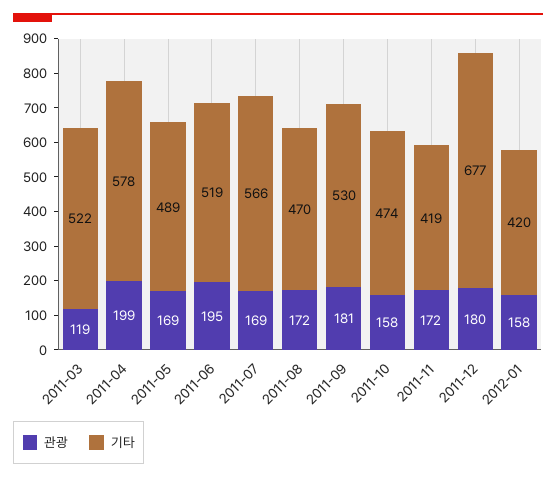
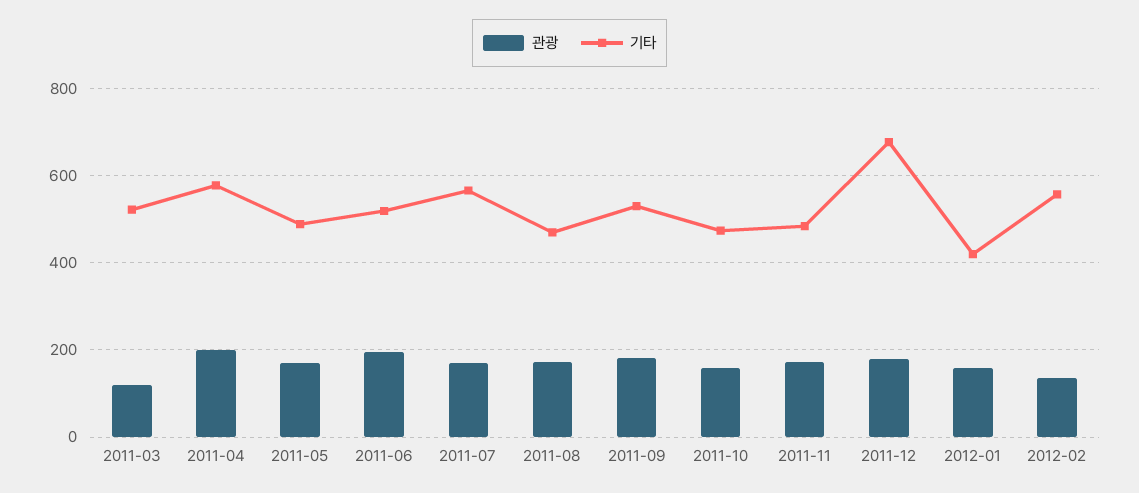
기타, 2011-11: 419 -> 480
관광, 2012-02: none -> 140
기타, 2012-02: none -> 560

